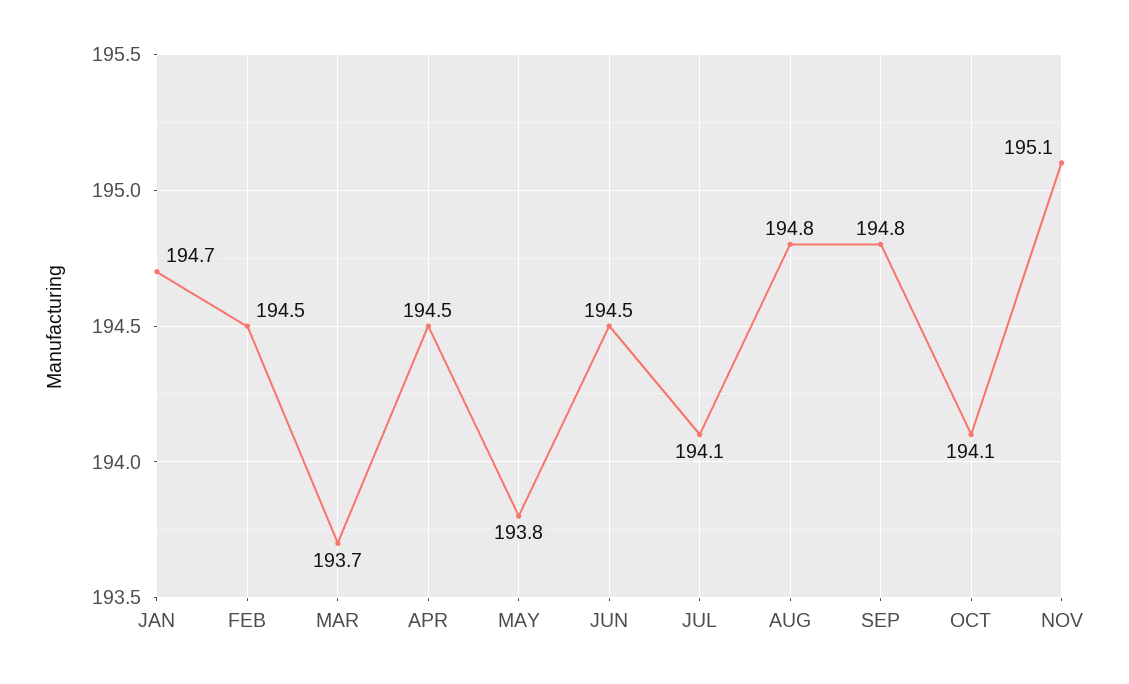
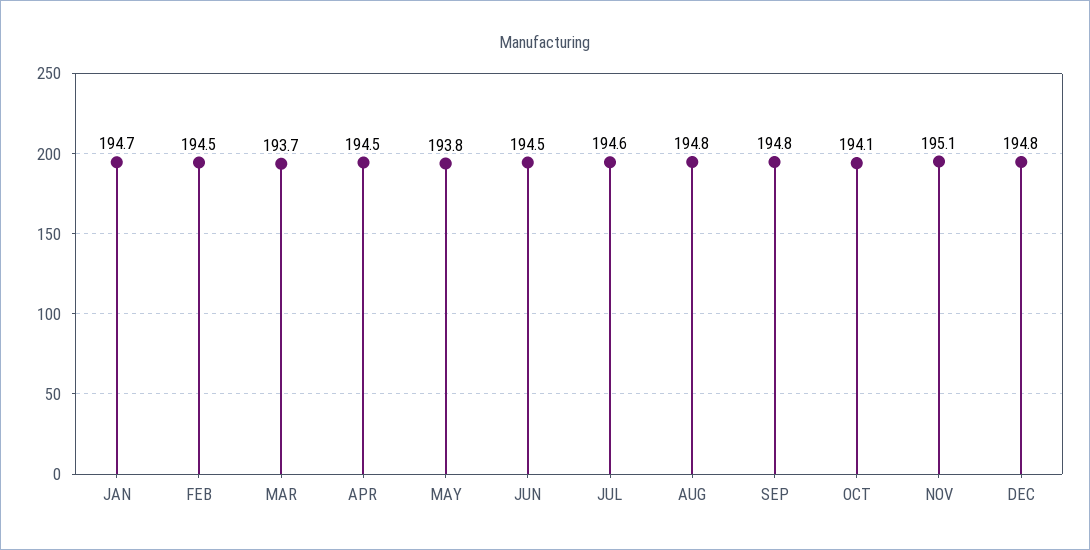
JUL: 194.1 -> 194.6
DEC: none -> 194.8

